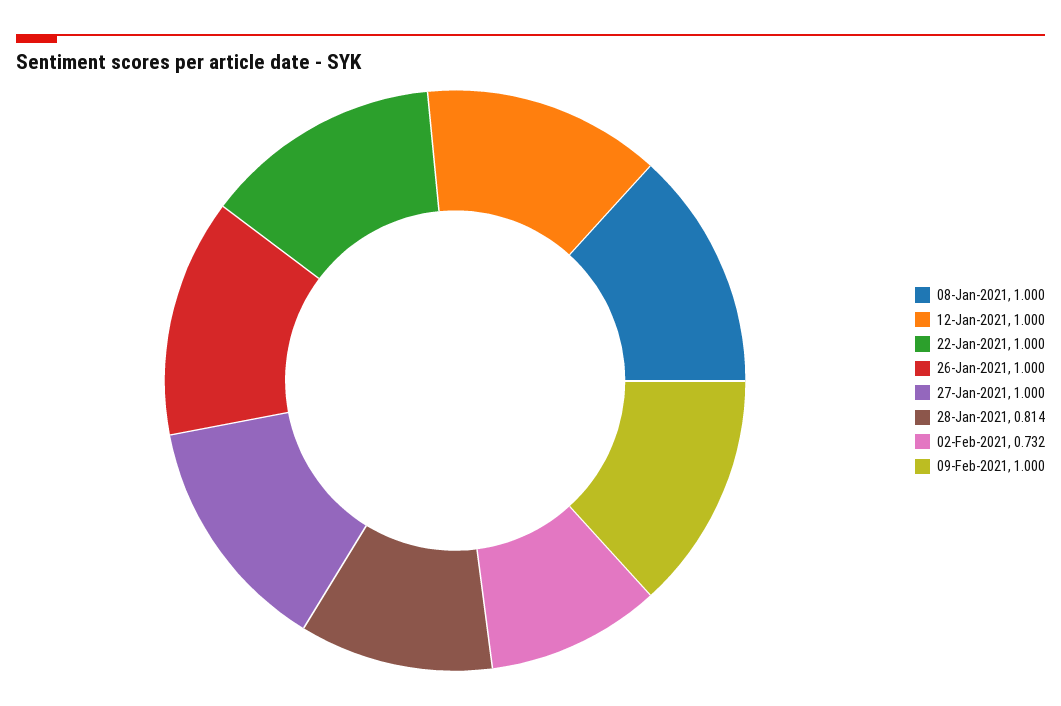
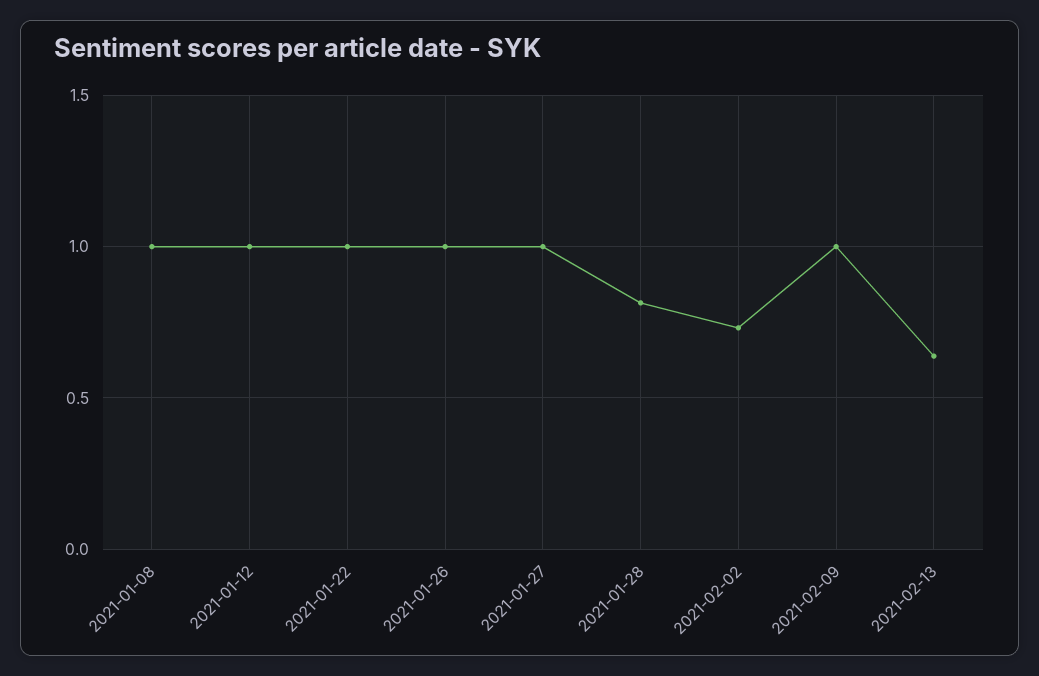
2021-02-13: none -> 0.65

